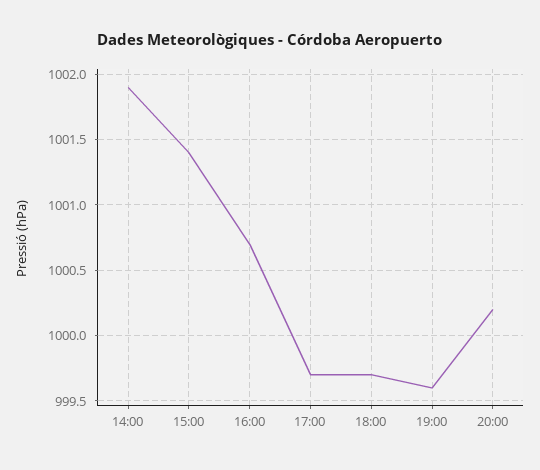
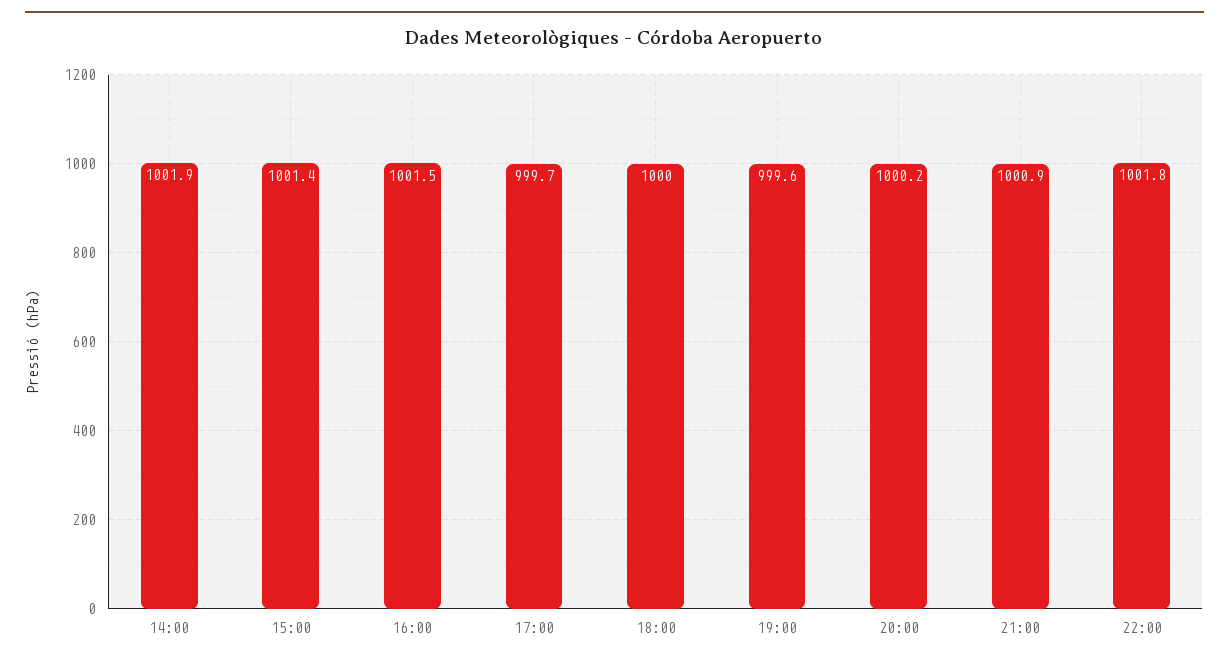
16:00: 1000.7 -> 1001.5
18:00: 999.7 -> 1000
21:00: none -> 1000.9
22:00: none -> 1001.8

